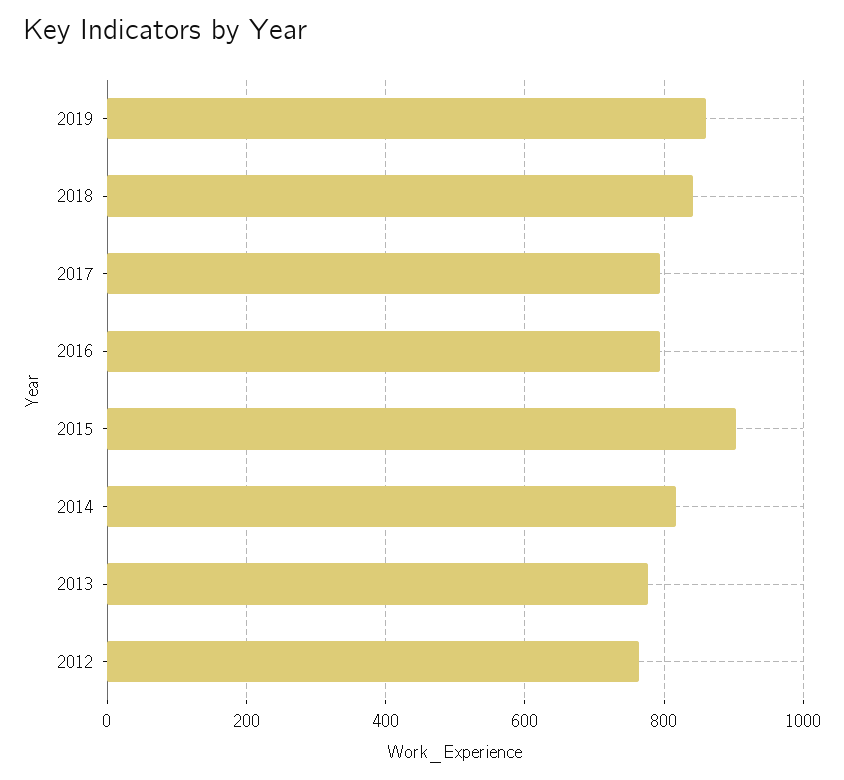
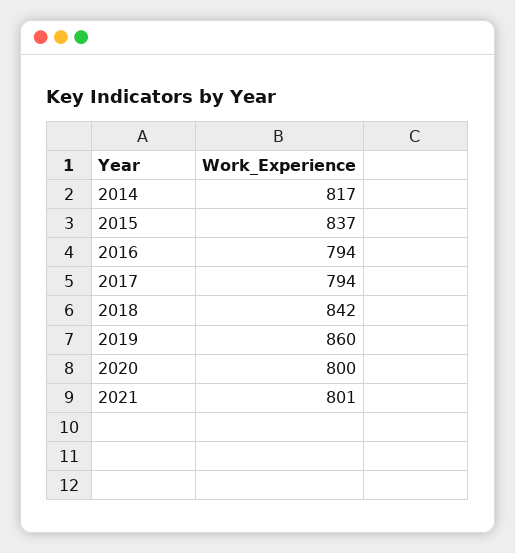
2015: 900 -> 837
2013: 780 -> none
2012: 760 -> none
2020: none -> 800
2021: none -> 801

